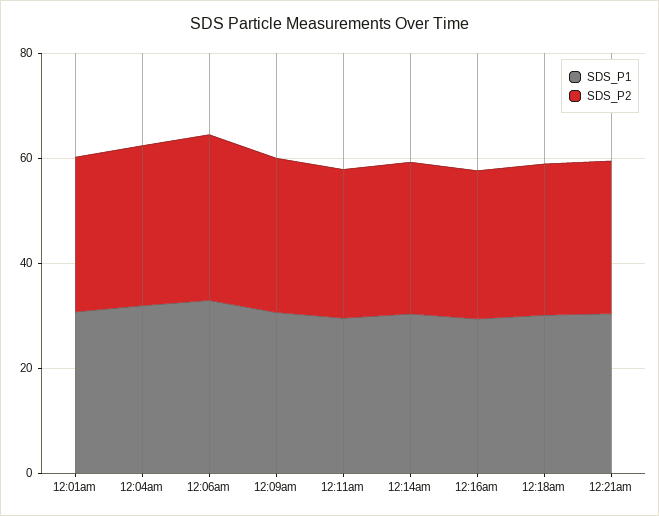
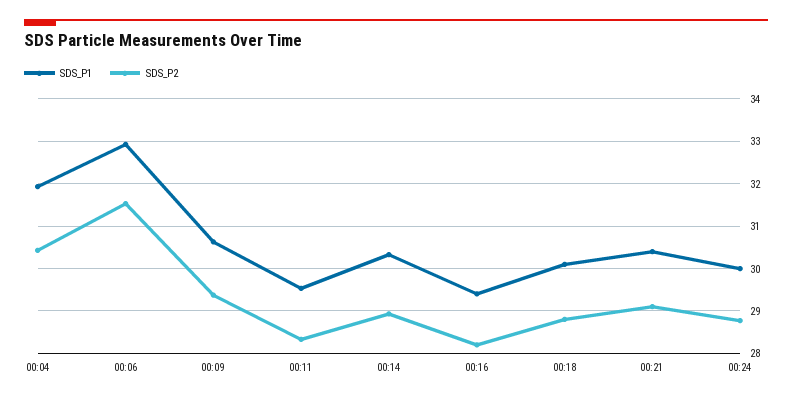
SDS_P1, 12:01am: 30 -> none
SDS_P2, 12:01am: 30 -> none
SDS_P1, 00:24: none -> 30
SDS_P2, 00:24: none -> 28.8

